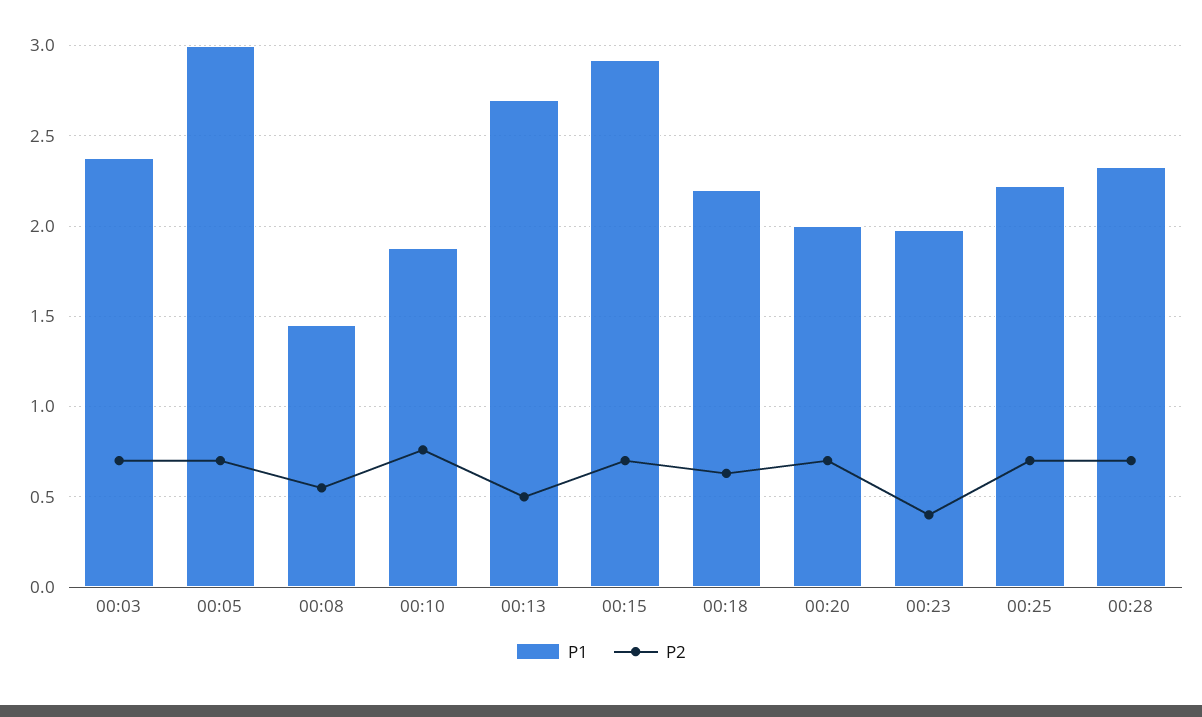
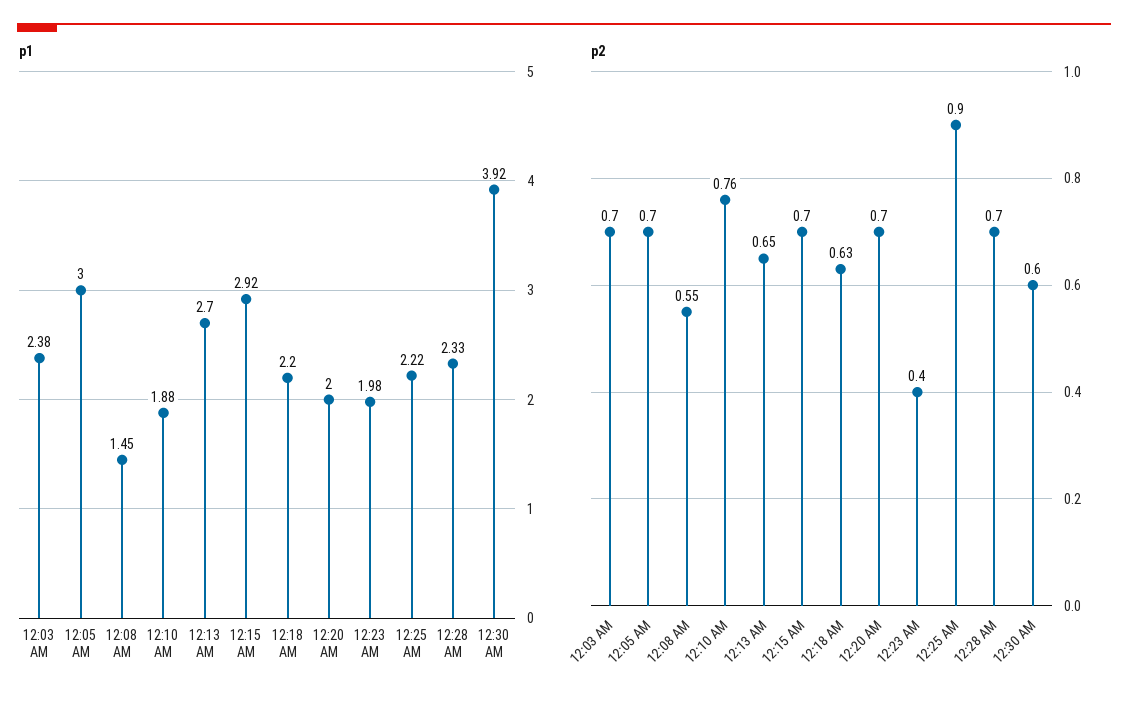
P2, 00:13: 0.5 -> 0.65
P2, 00:25: 0.7 -> 0.9
P1, 12:30 AM: none -> 3.92
P2, 12:30 AM: none -> 0.6

